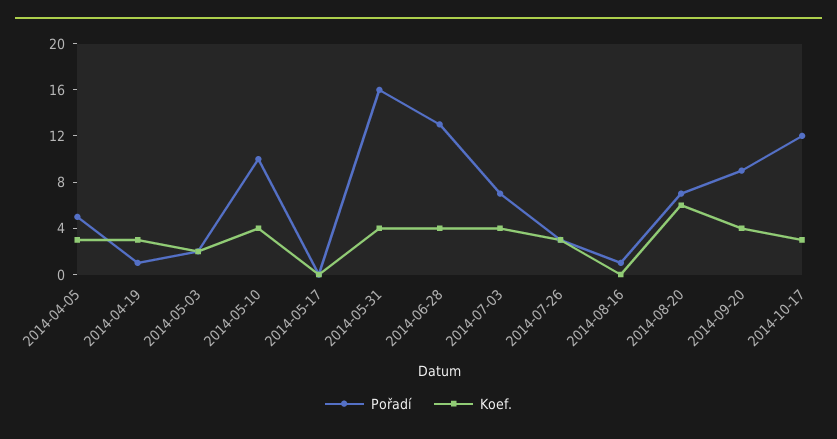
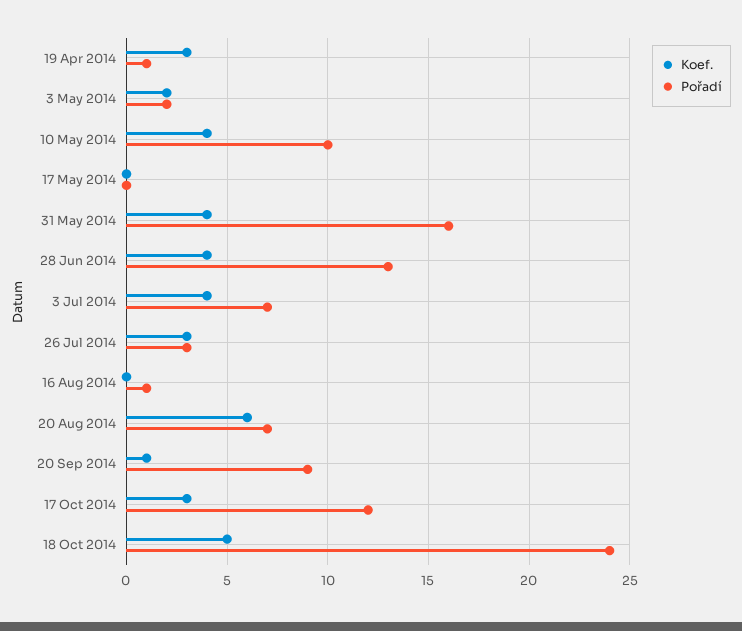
Pořadí, 2014-04-05: 5 -> none
Koef., 2014-04-05: 3 -> none
Koef., 2014-09-20: 4 -> 1
Koef., 18 Oct 2014: none -> 5
Pořadí, 18 Oct 2014: none -> 24

